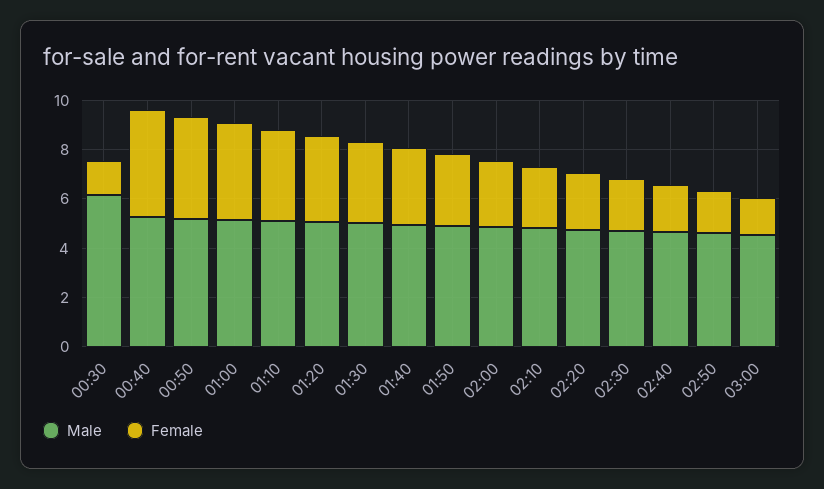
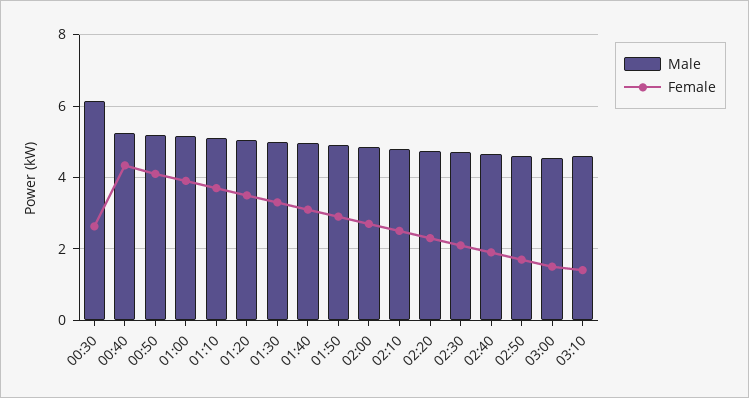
Female, 00:30: 1.5 -> 2.6
Male, 03:10: none -> 4.6
Female, 03:10: none -> 1.4

